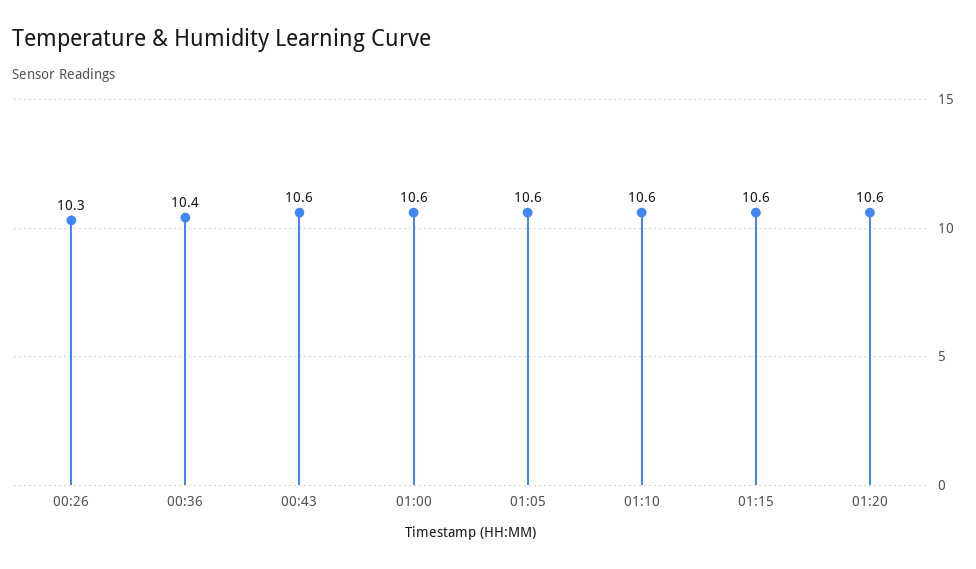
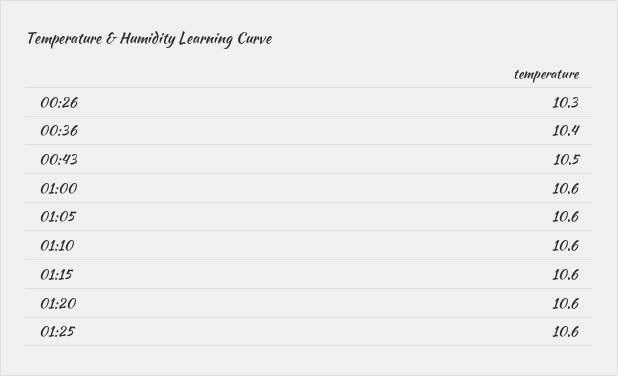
00:43: 10.6 -> 10.5
01:25: none -> 10.6

